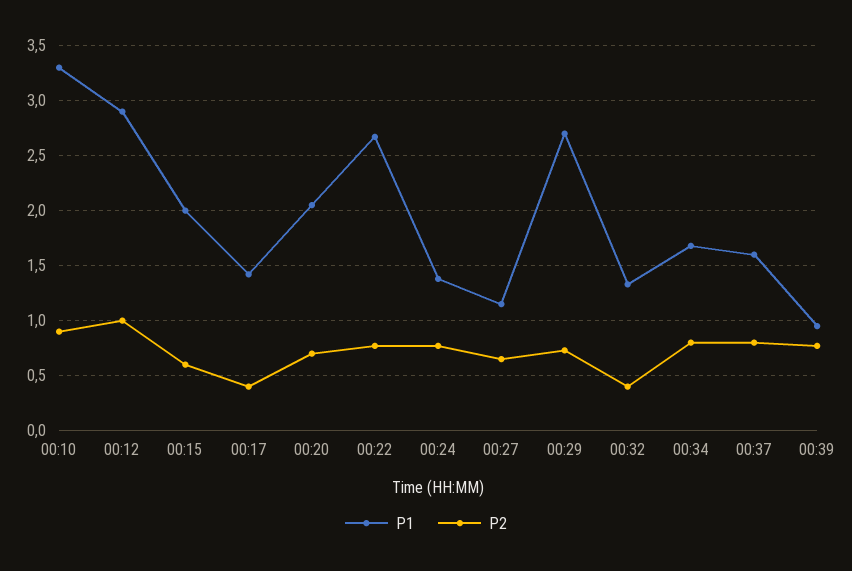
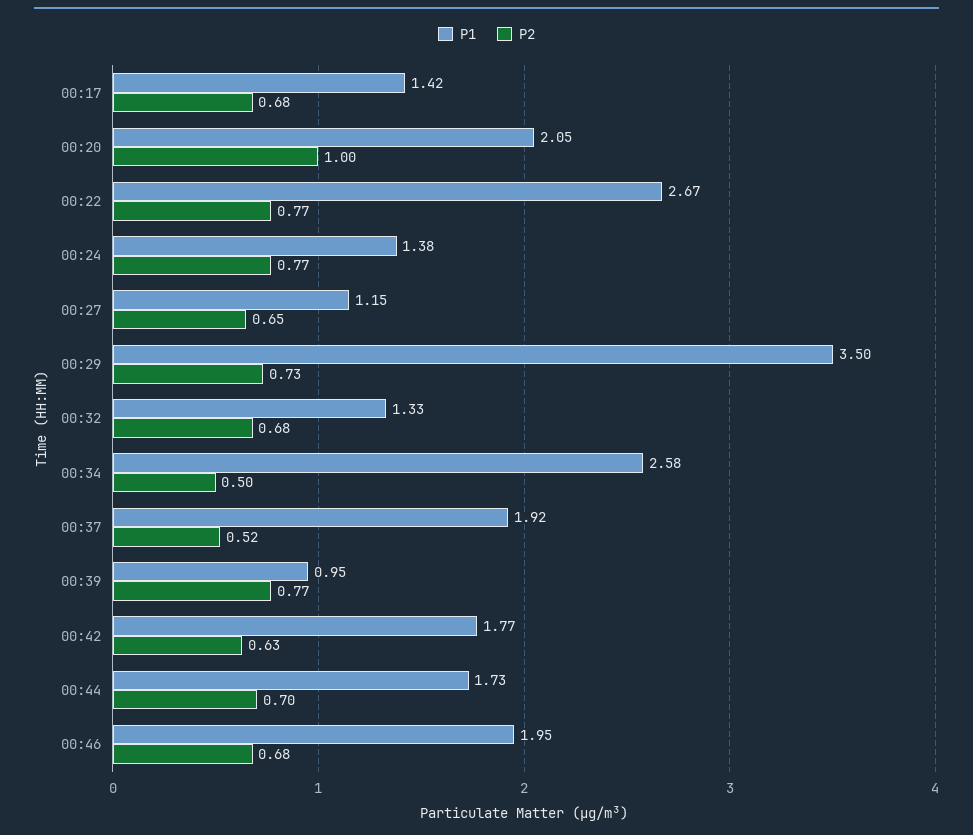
P1, 00:10: 3.3 -> none
P2, 00:10: 0.9 -> none
P1, 00:12: 2.9 -> none
P2, 00:12: 1 -> none
P1, 00:15: 2 -> none
P2, 00:15: 0.6 -> none
P2, 00:17: 0.4 -> 0.68
P2, 00:20: 0.7 -> 1
P1, 00:29: 2.7 -> 3.5
P2, 00:32: 0.4 -> 0.68
P1, 00:34: 1.7 -> 2.58
P2, 00:34: 0.8 -> 0.5
P1, 00:37: 1.6 -> 1.92
P2, 00:37: 0.8 -> 0.52
P1, 00:42: none -> 1.77
P2, 00:42: none -> 0.63
P1, 00:44: none -> 1.73
P2, 00:44: none -> 0.7
P1, 00:46: none -> 1.95
P2, 00:46: none -> 0.68

